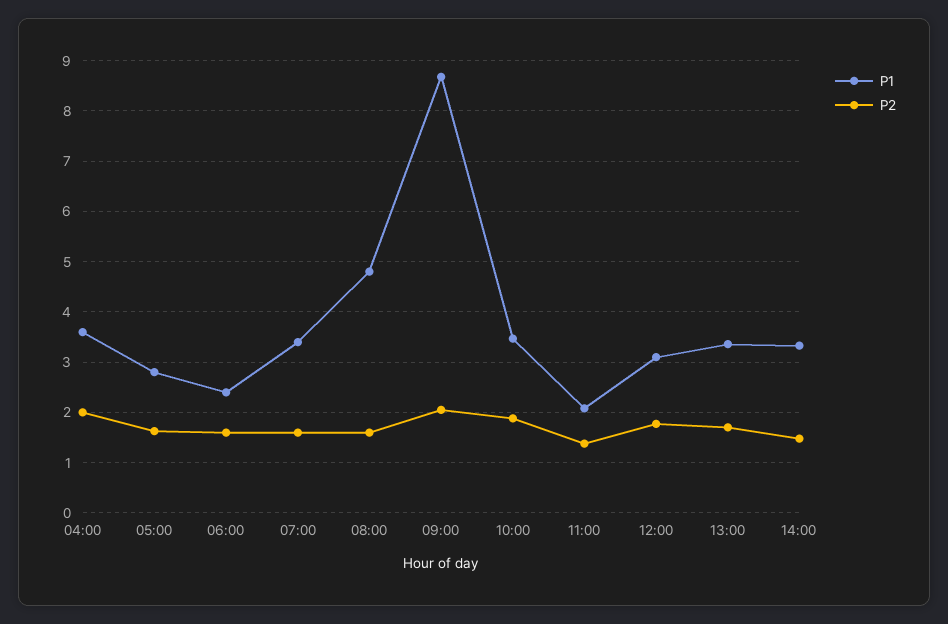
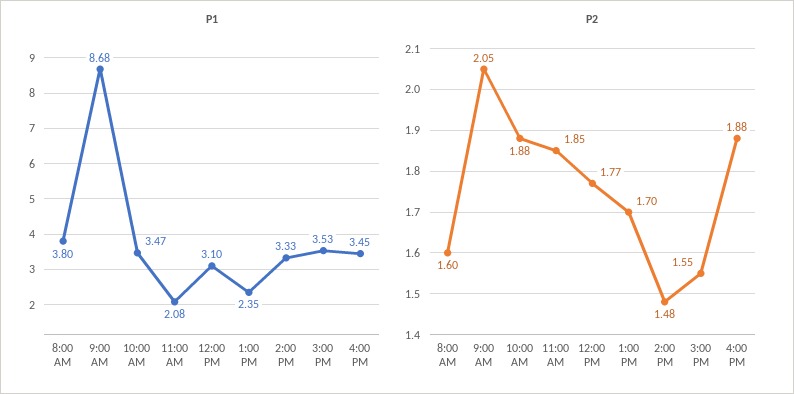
P1, 04:00: 3.6 -> none
P2, 04:00: 2 -> none
P1, 05:00: 2.8 -> none
P2, 05:00: 1.6 -> none
P1, 06:00: 2.4 -> none
P2, 06:00: 1.6 -> none
P1, 07:00: 3.4 -> none
P2, 07:00: 1.6 -> none
P1, 08:00: 4.8 -> 3.8
P2, 11:00: 1.4 -> 1.85
P1, 13:00: 3.4 -> 2.35
P1, 3:00 PM: none -> 3.53
P1, 4:00 PM: none -> 3.45
P2, 3:00 PM: none -> 1.55
P2, 4:00 PM: none -> 1.88

